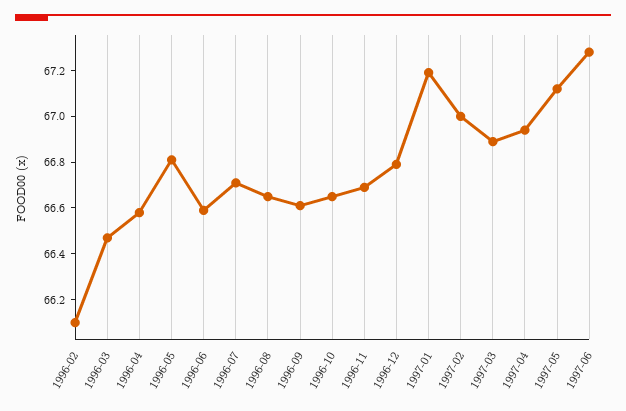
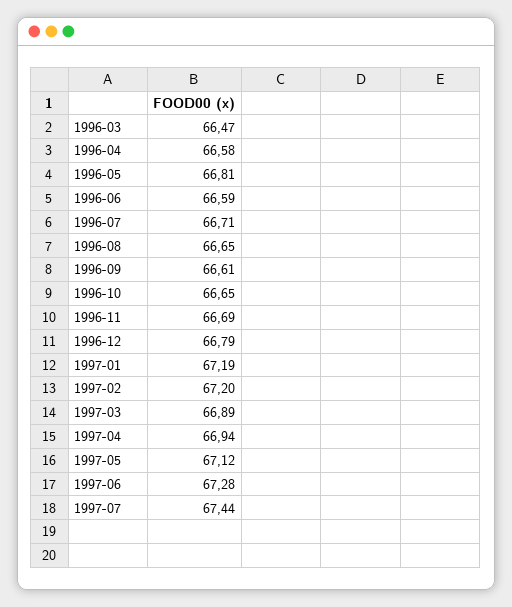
1996-02: 66.1 -> none
1997-02: 67 -> 67.2
1997-07: none -> 67.44

